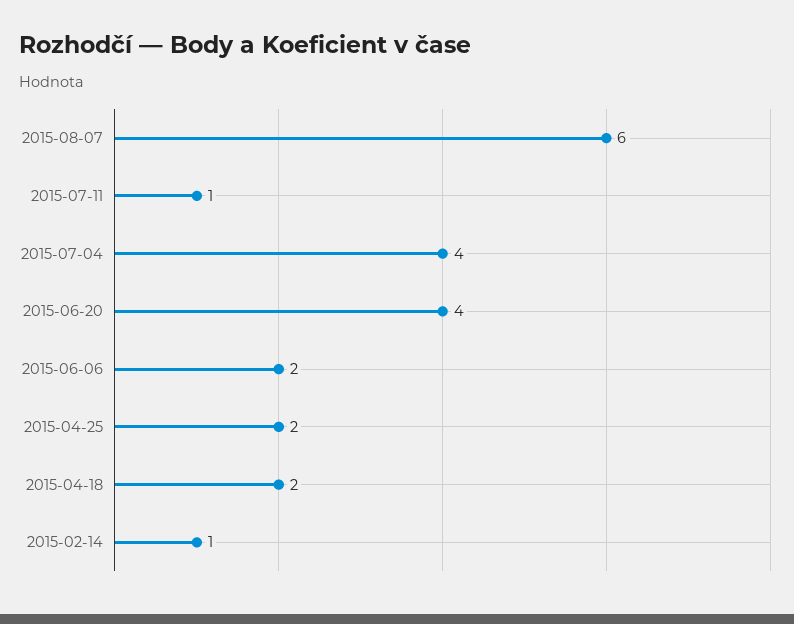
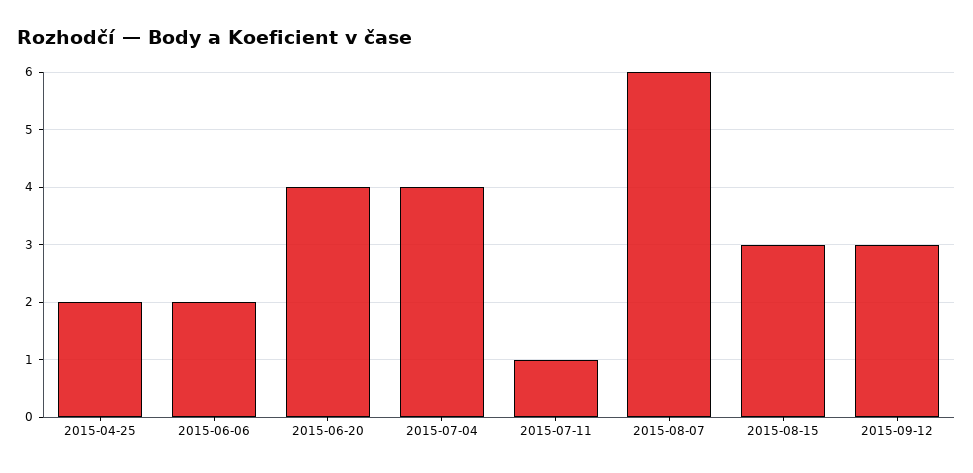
2015-04-18: 2 -> none
2015-02-14: 1 -> none
2015-08-15: none -> 3
2015-09-12: none -> 3

